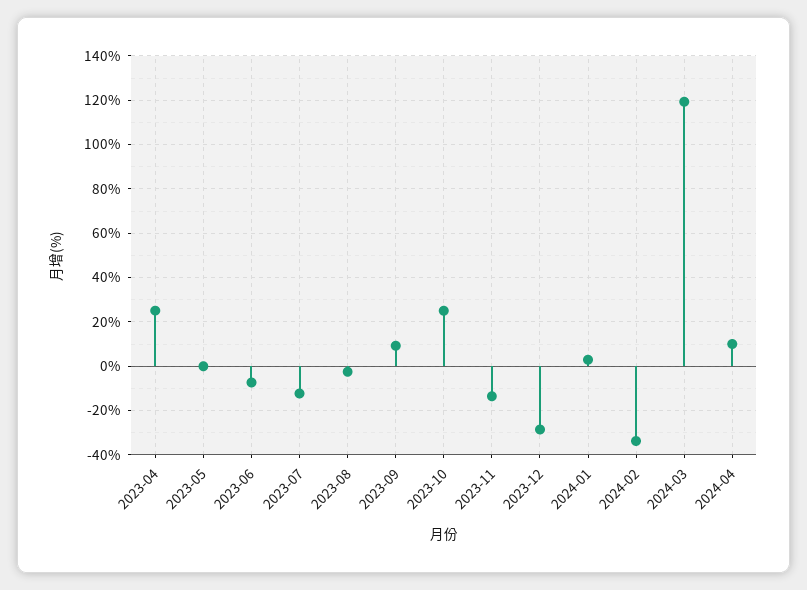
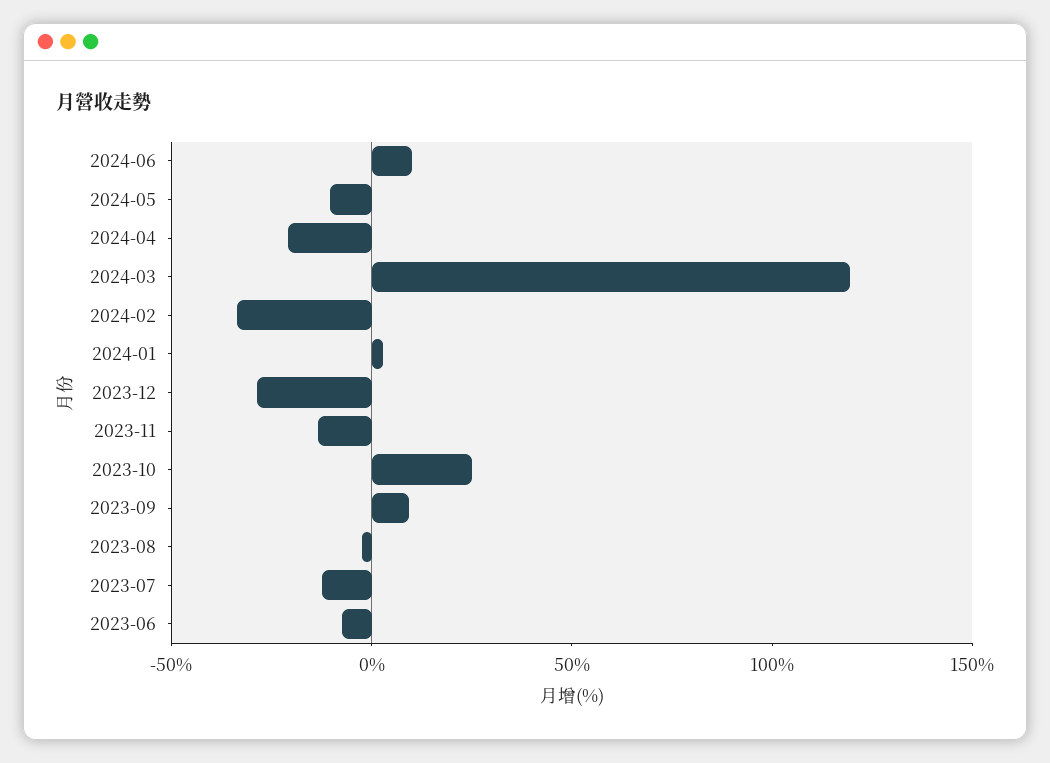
2023-04: 25 -> none
2023-05: 0 -> none
2024-04: 10 -> -20
2024-06: none -> 10
2024-05: none -> -10

